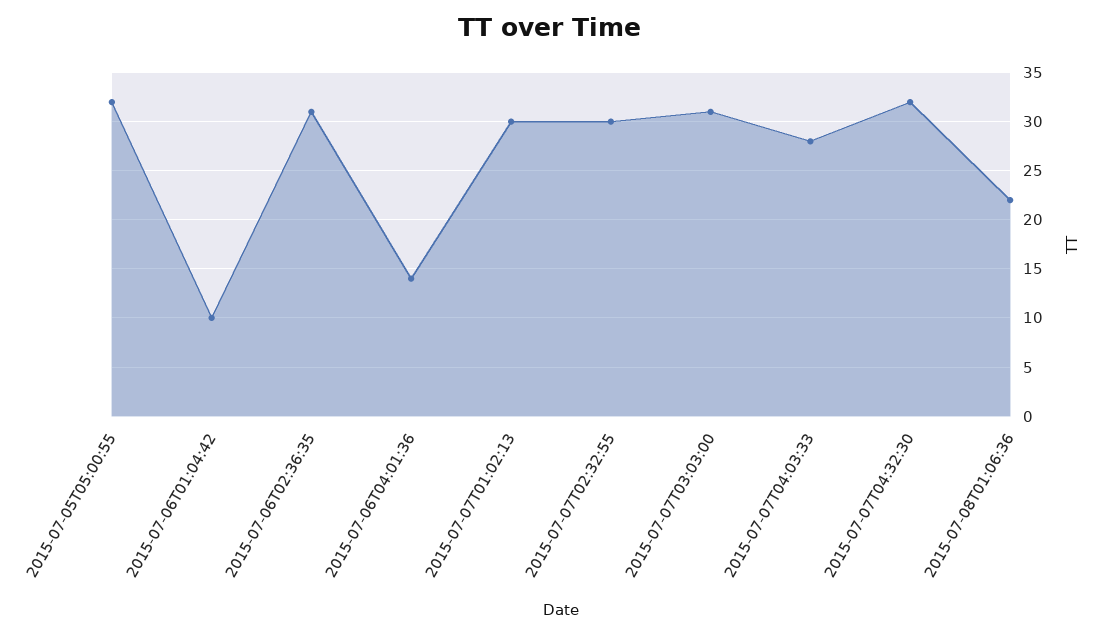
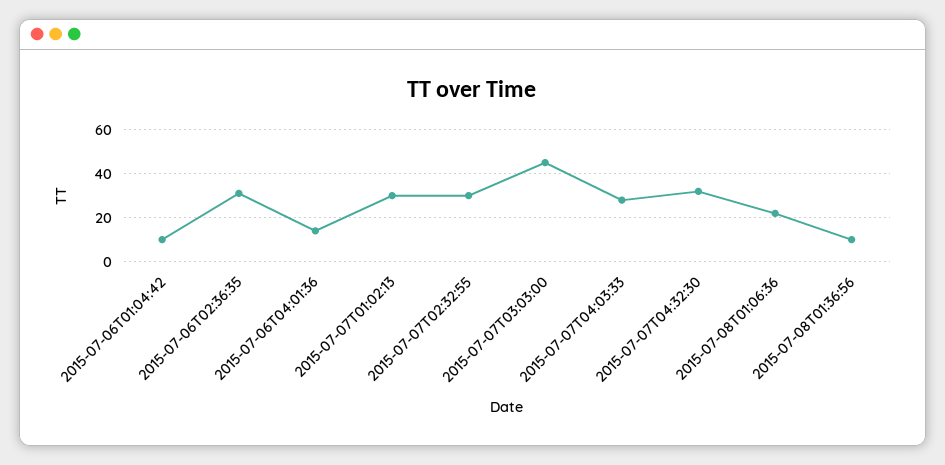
2015-07-05T05:00:55: 32 -> none
2015-07-07T03:03:00: 31 -> 45
2015-07-08T01:36:56: none -> 10

